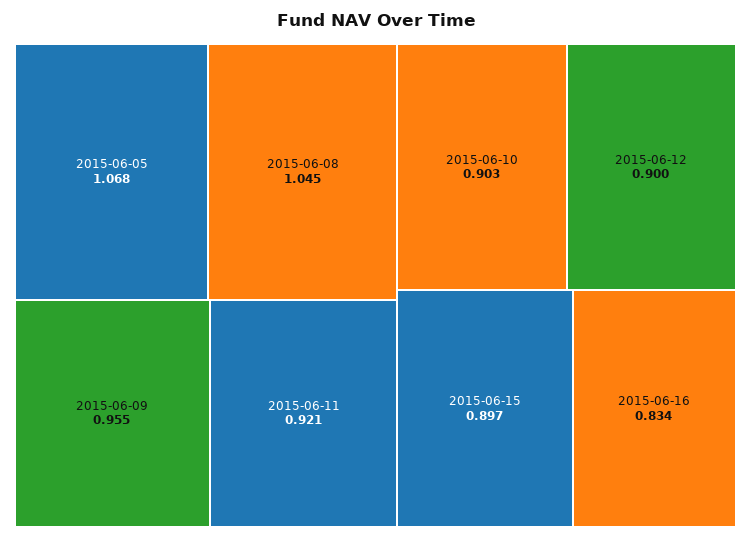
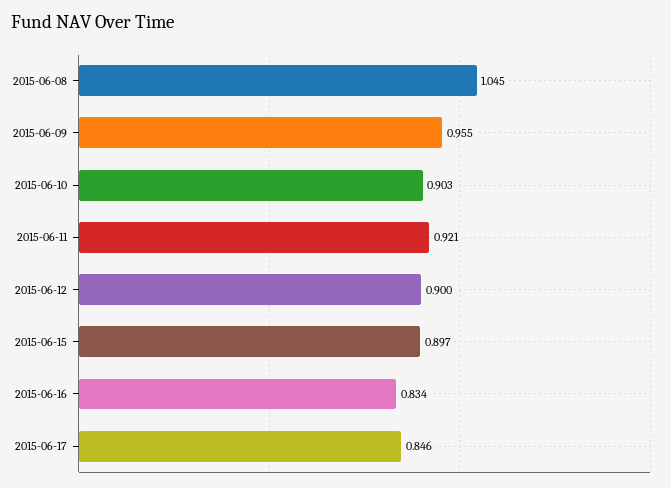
2015-06-05: 1.068 -> none
2015-06-17: none -> 0.846

